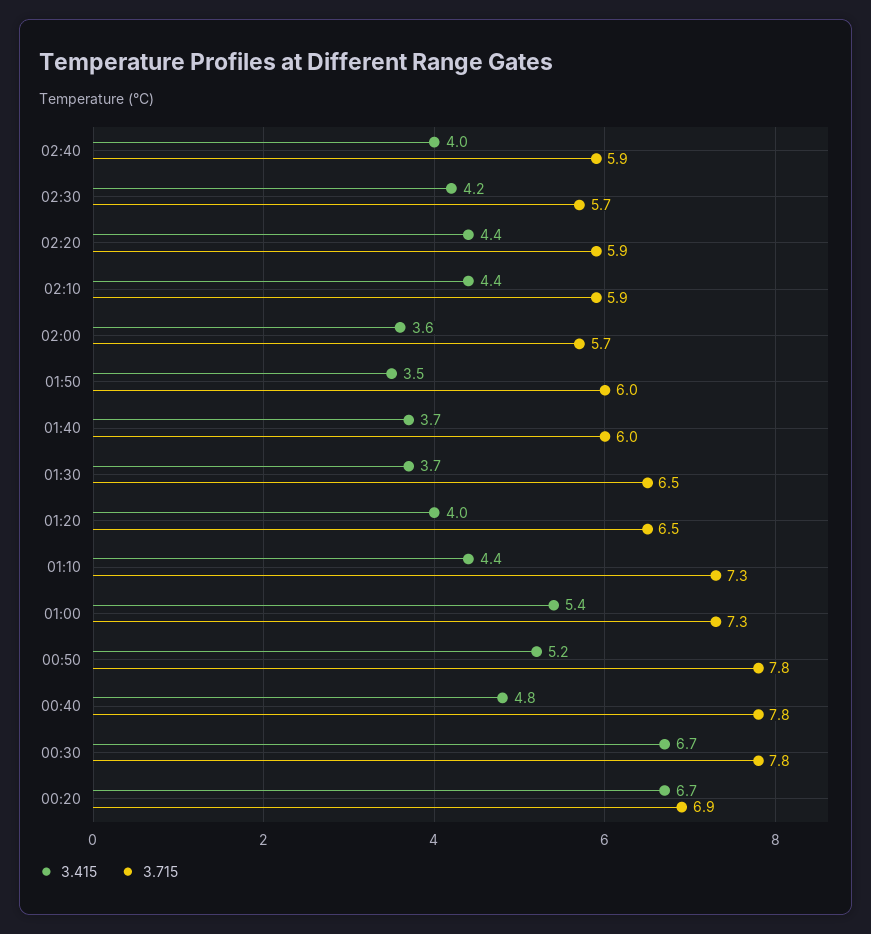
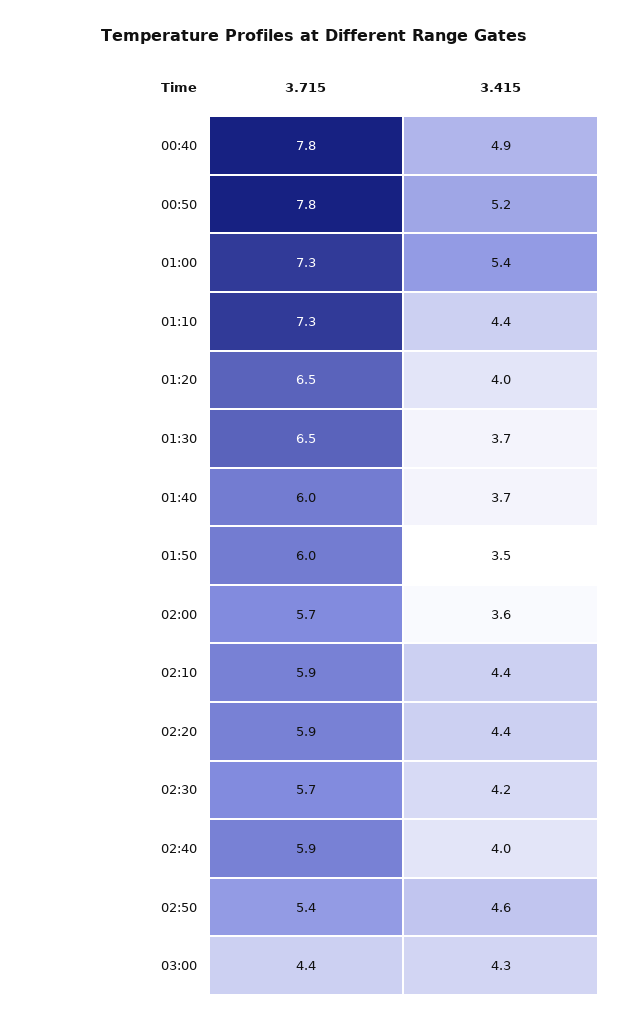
3.415, 00:40: 4.8 -> 4.9
3.415, 00:30: 6.7 -> none
3.715, 00:30: 7.8 -> none
3.415, 00:20: 6.7 -> none
3.715, 00:20: 6.9 -> none
3.715, 02:50: none -> 5.4
3.415, 02:50: none -> 4.6
3.715, 03:00: none -> 4.4
3.415, 03:00: none -> 4.3

